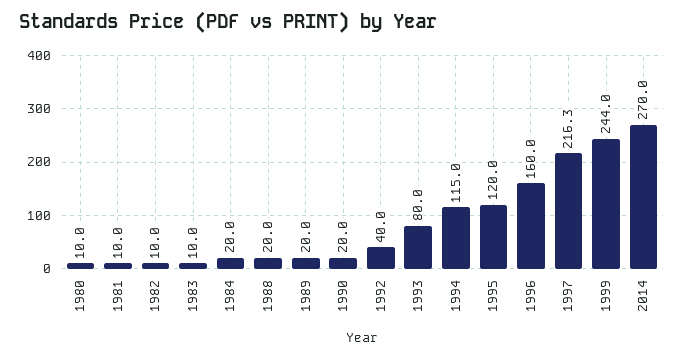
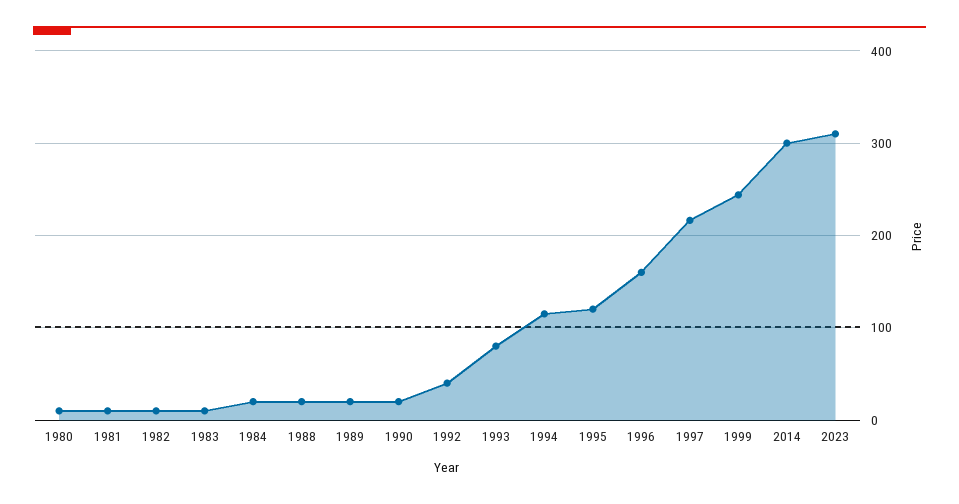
2014: 270 -> 300
2023: none -> 310

